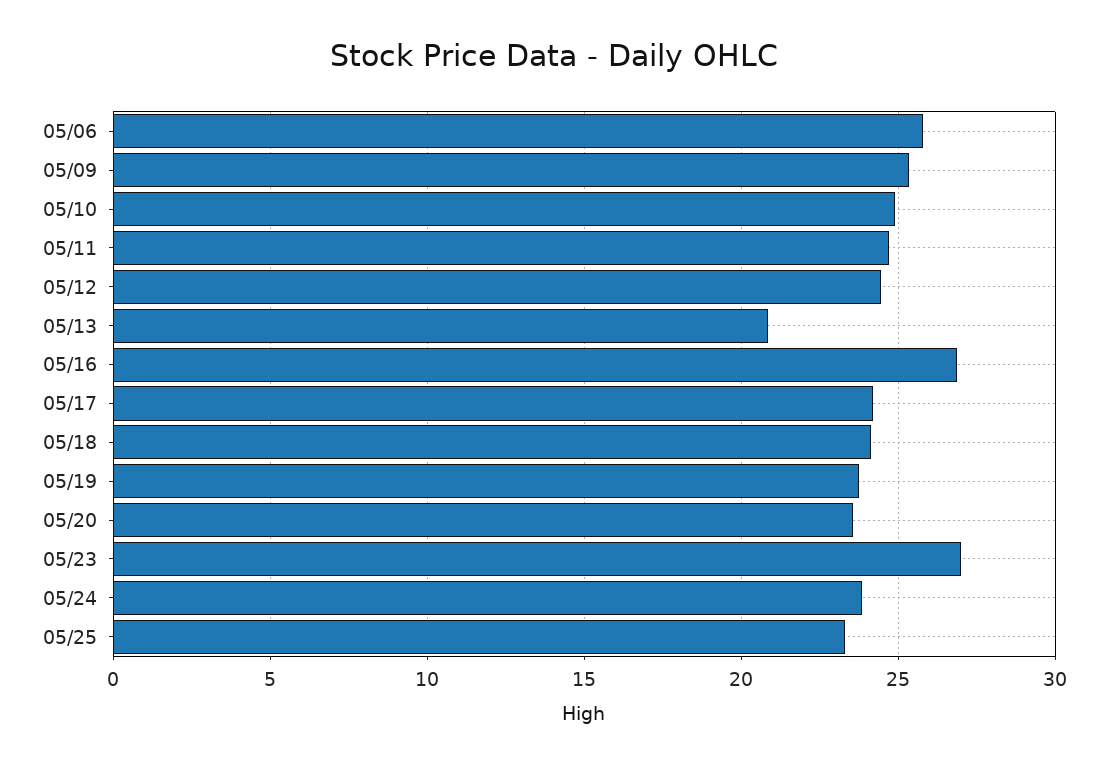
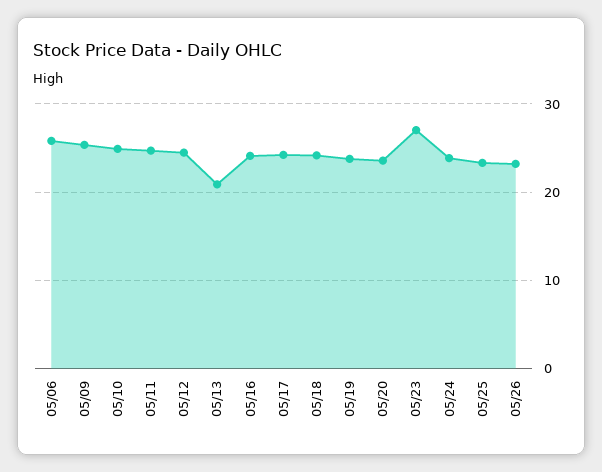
05/16: 27 -> 24
05/26: none -> 23

